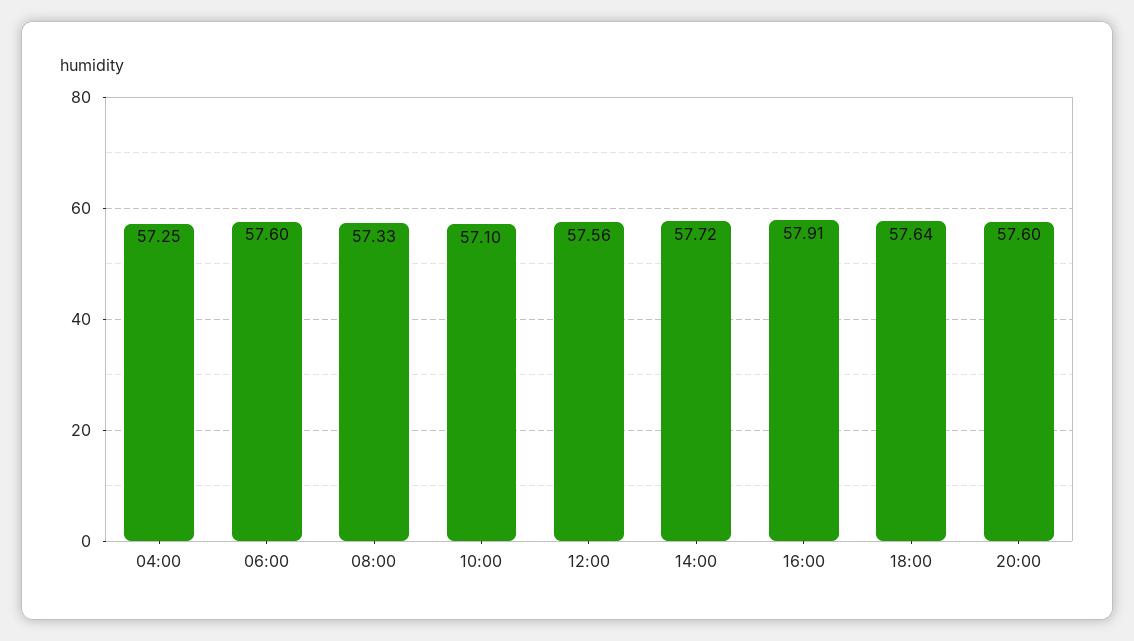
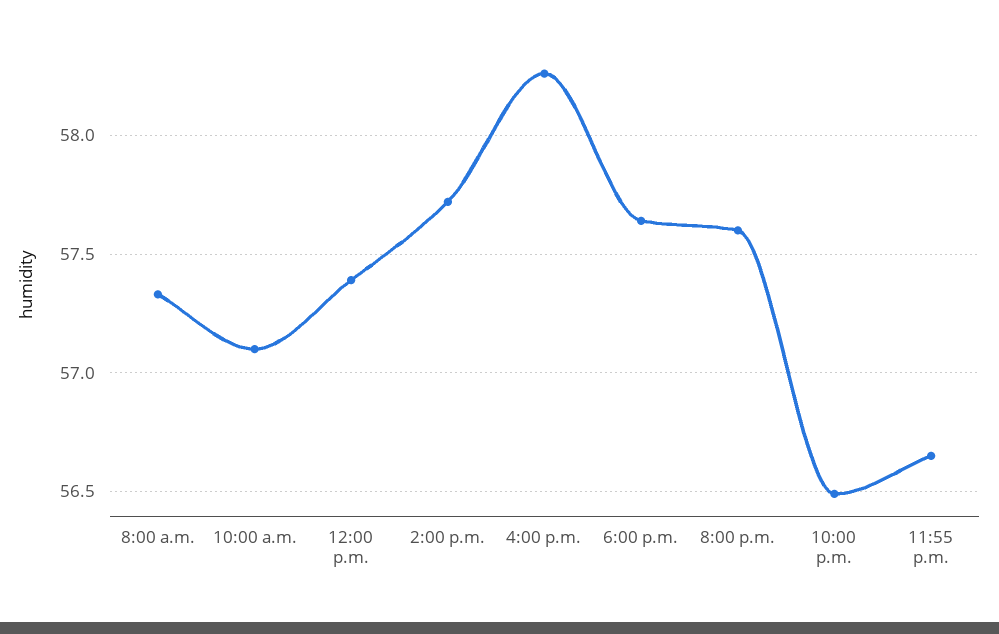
04:00: 57.25 -> none
06:00: 57.6 -> none
12:00: 57.56 -> 57.4
16:00: 57.91 -> 58.25
10:00 p.m.: none -> 56.5
11:55 p.m.: none -> 56.65

